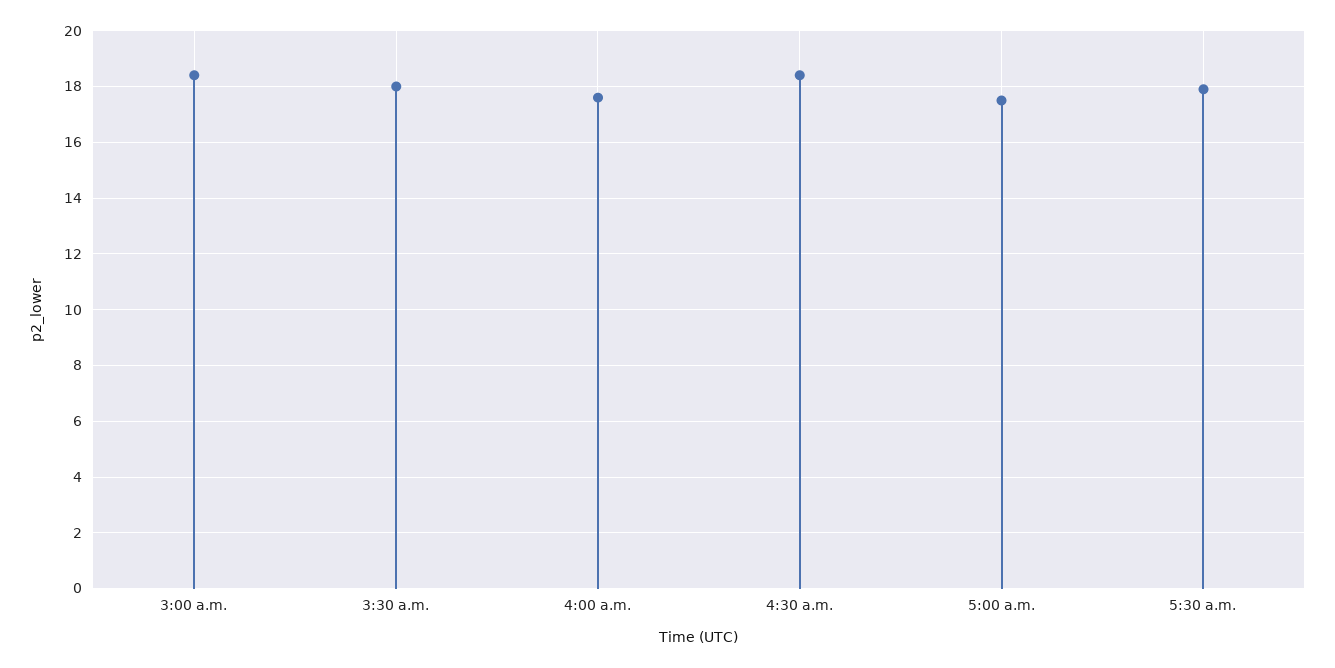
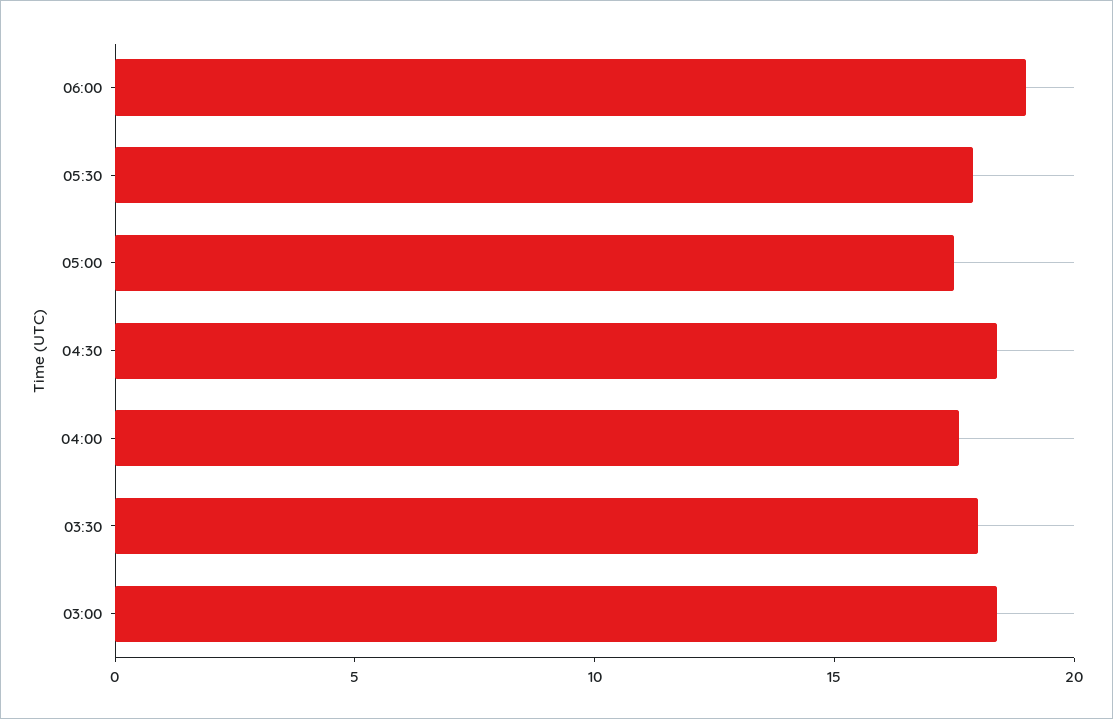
06:00: none -> 19

